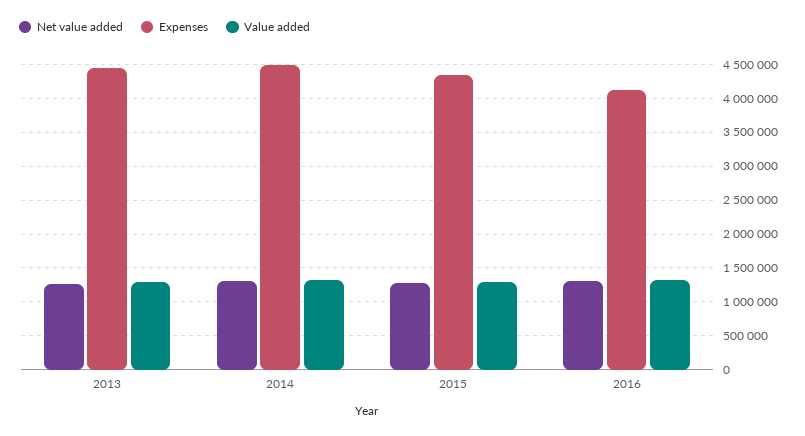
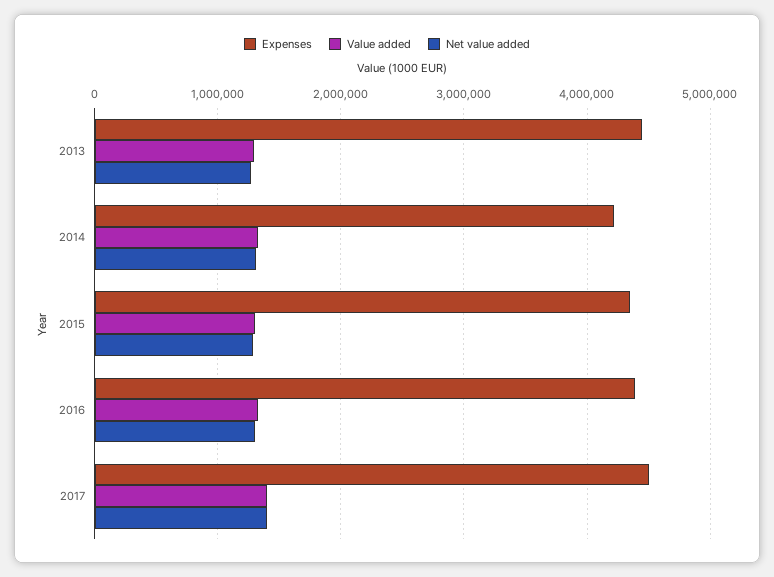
Expenses, 2014: 4500000 -> 4200000
Expenses, 2016: 4100000 -> 4400000
Expenses, 2017: none -> 4500000
Value added, 2017: none -> 1400000
Net value added, 2017: none -> 1400000

